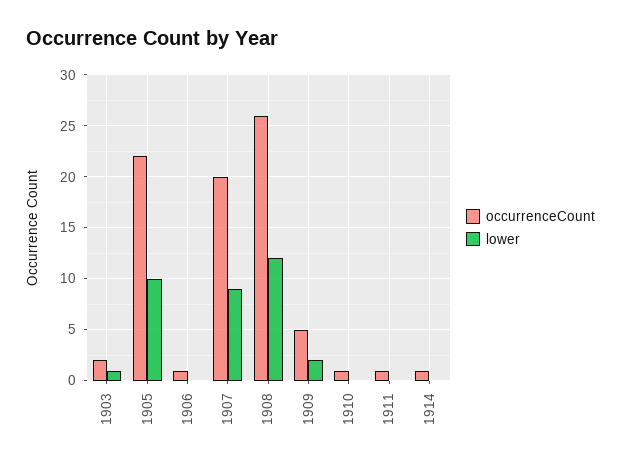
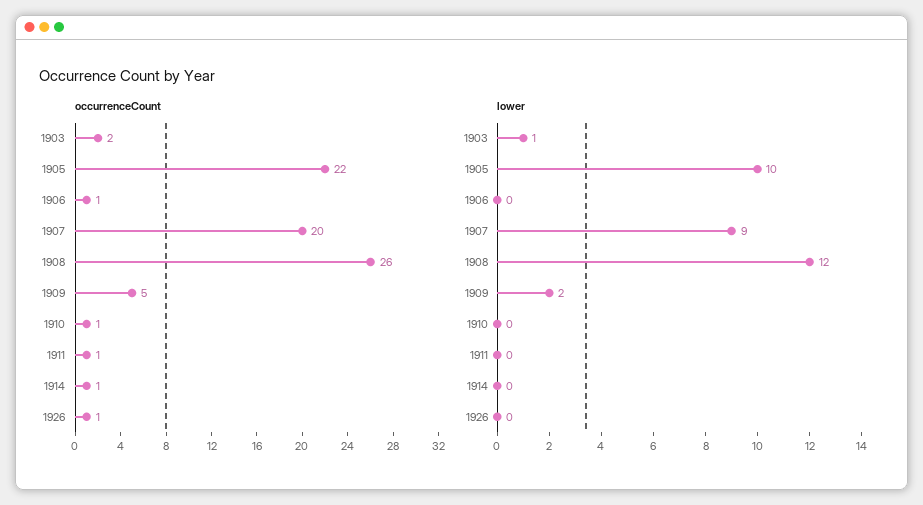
occurrenceCount, 1926: none -> 1
lower, 1926: none -> 0

